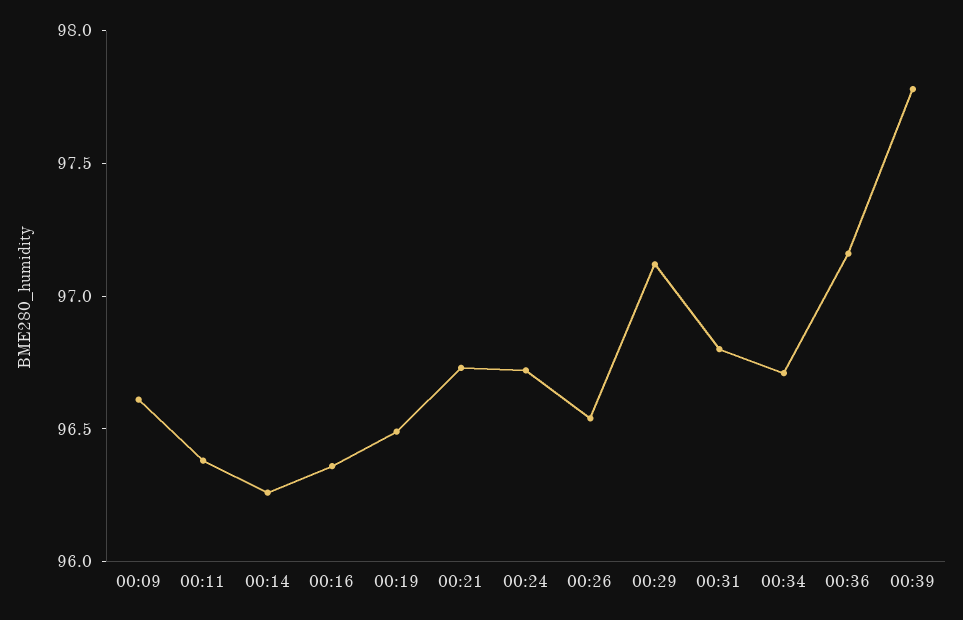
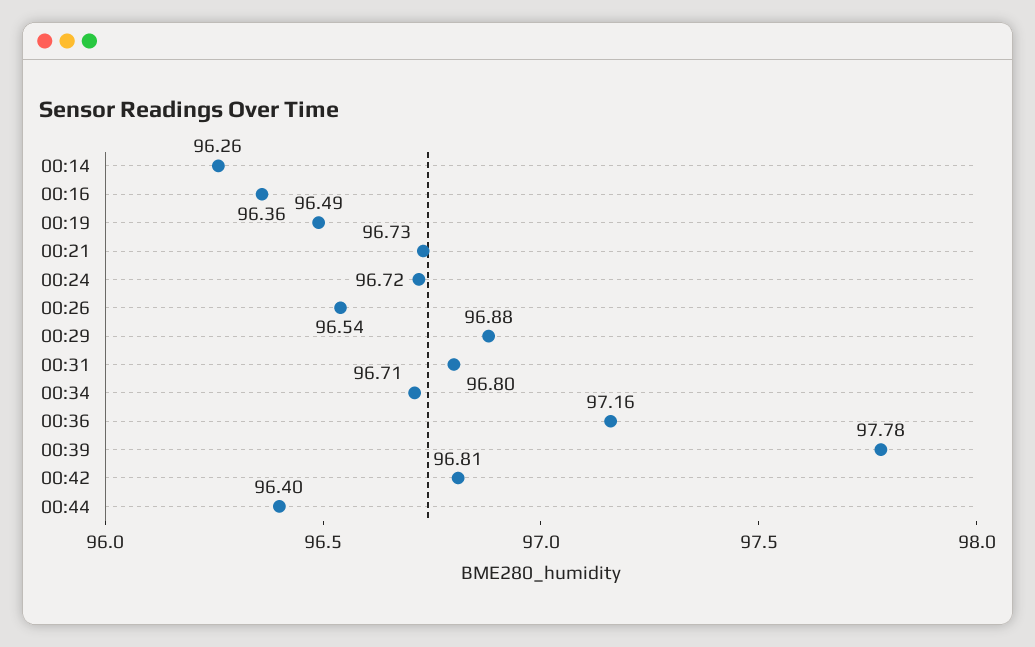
00:09: 96.6 -> none
00:11: 96.4 -> none
00:29: 97.1 -> 96.88
00:42: none -> 96.81
00:44: none -> 96.4

